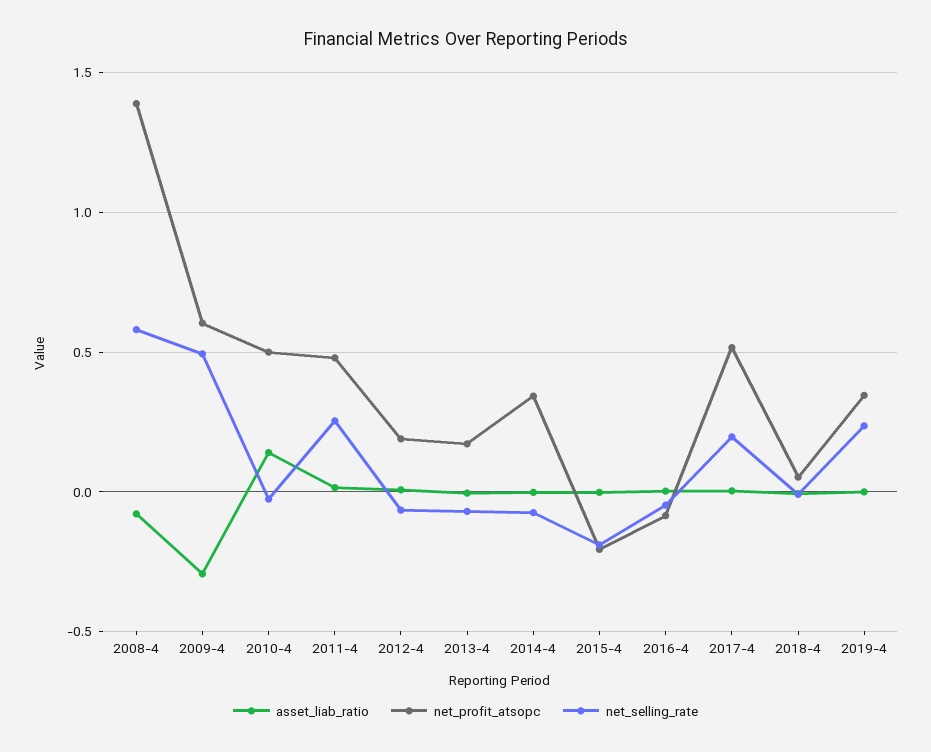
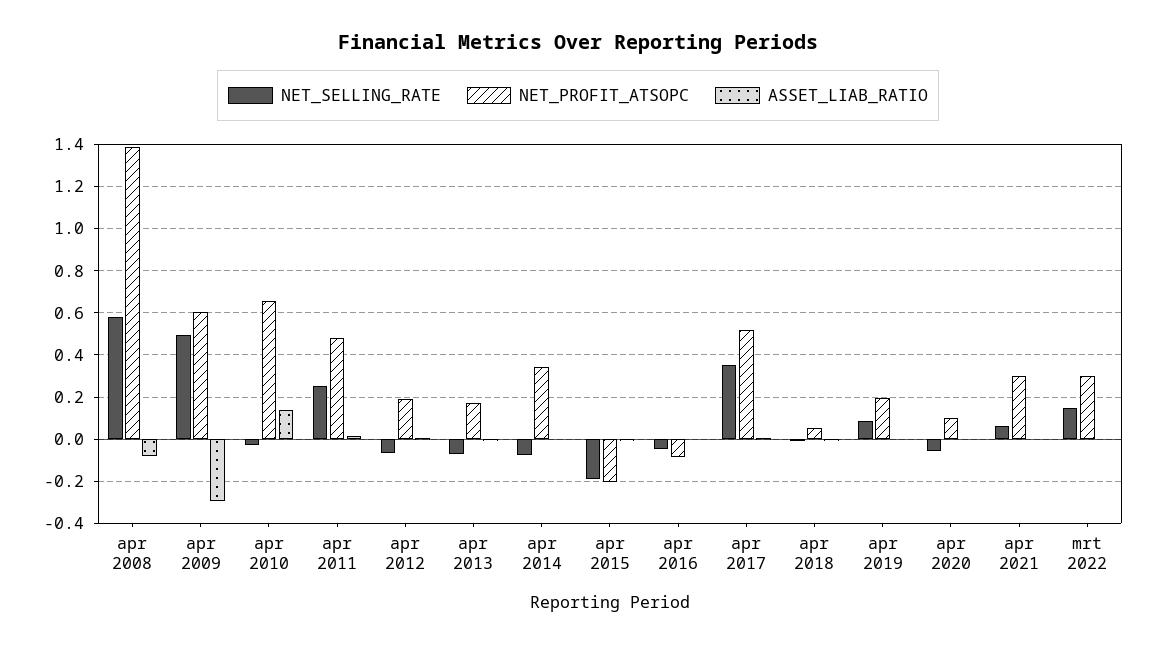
net_profit_atsopc, 2010-4: 0.5 -> 0.65
net_selling_rate, 2017-4: 0.2 -> 0.35
net_profit_atsopc, 2019-4: 0.35 -> 0.2
net_selling_rate, 2019-4: 0.25 -> 0.1
net_selling_rate, apr 2020: none -> -0.05
net_profit_atsopc, apr 2020: none -> 0.1
asset_liab_ratio, apr 2020: none -> 0
net_selling_rate, apr 2021: none -> 0.05
net_profit_atsopc, apr 2021: none -> 0.3
asset_liab_ratio, apr 2021: none -> 0
net_selling_rate, mrt 2022: none -> 0.15
net_profit_atsopc, mrt 2022: none -> 0.3
asset_liab_ratio, mrt 2022: none -> 0

